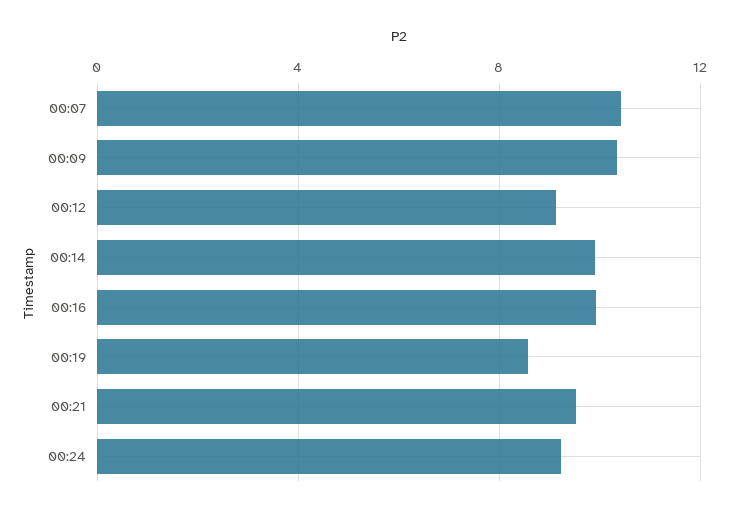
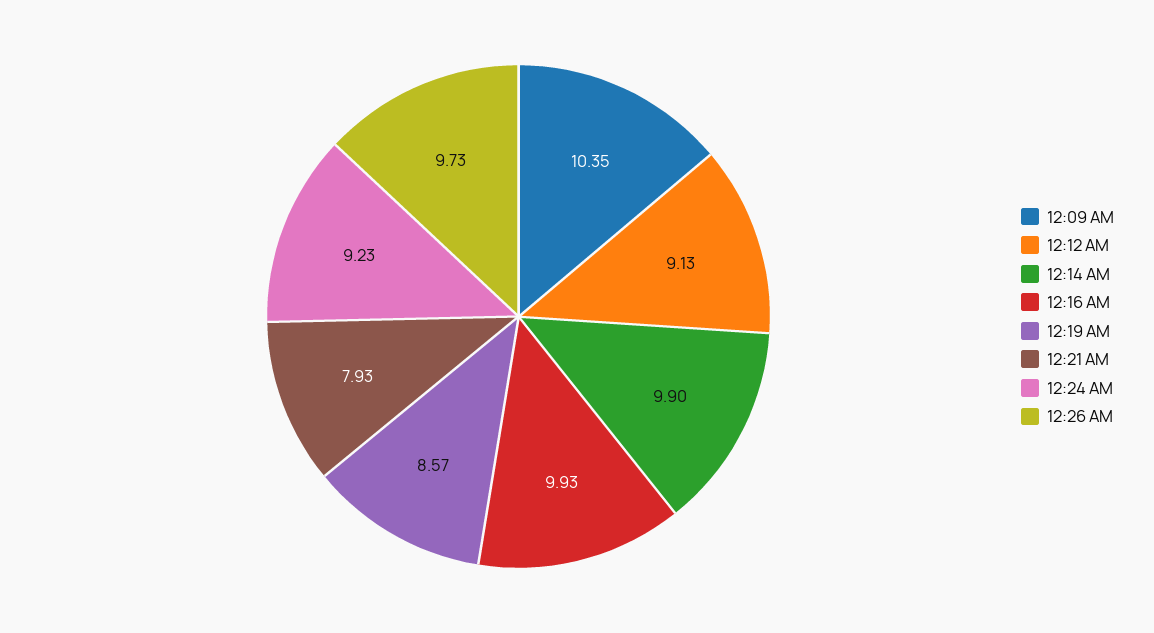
00:07: 10.5 -> none
00:21: 9.5 -> 7.93
12:26 AM: none -> 9.73

